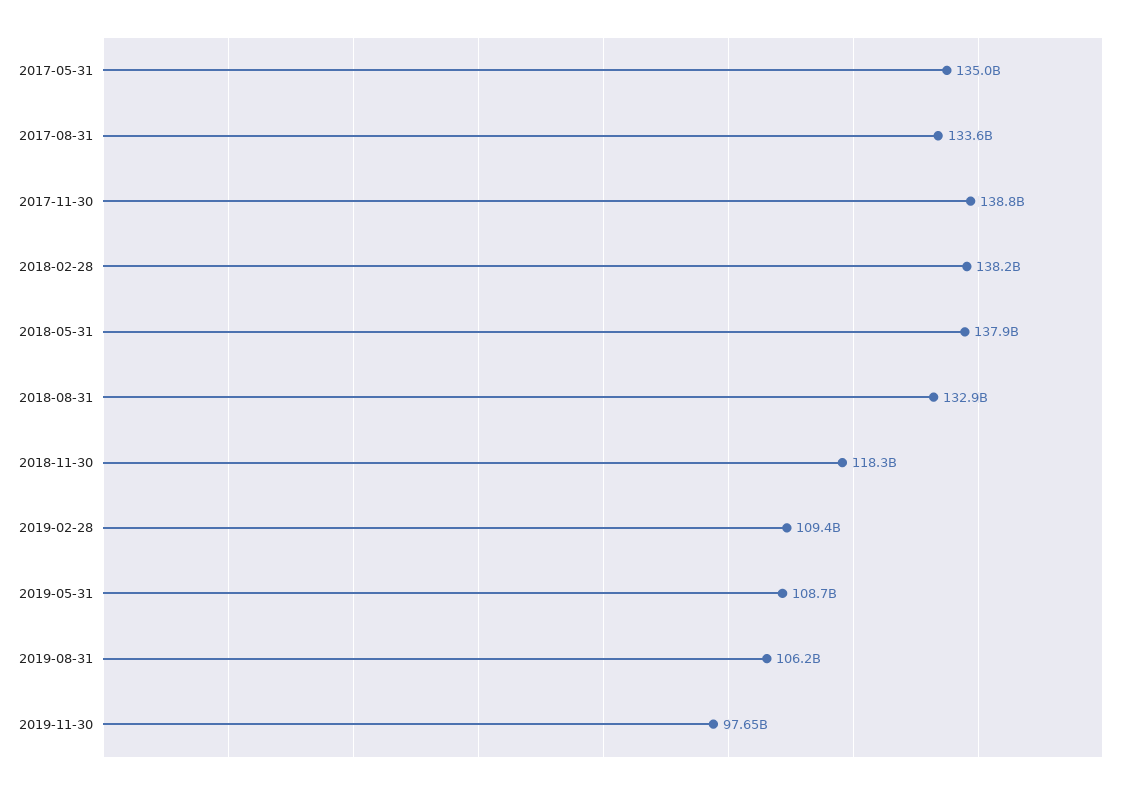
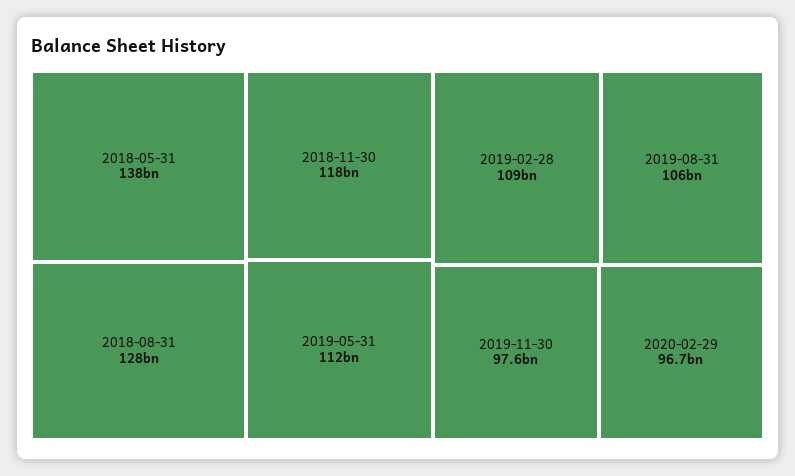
2017-05-31: 135000000000 -> none
2017-08-31: 133600000000 -> none
2017-11-30: 138800000000 -> none
2018-02-28: 138200000000 -> none
2018-08-31: 132900000000 -> 128000000000
2019-05-31: 108700000000 -> 112000000000
2020-02-29: none -> 96700000000

